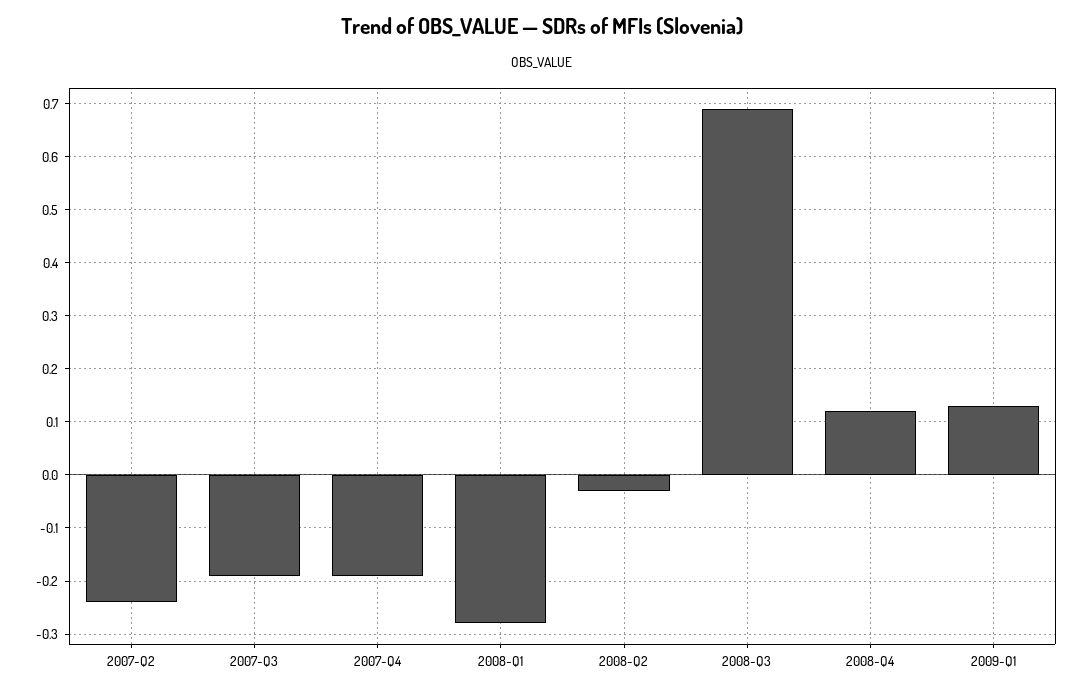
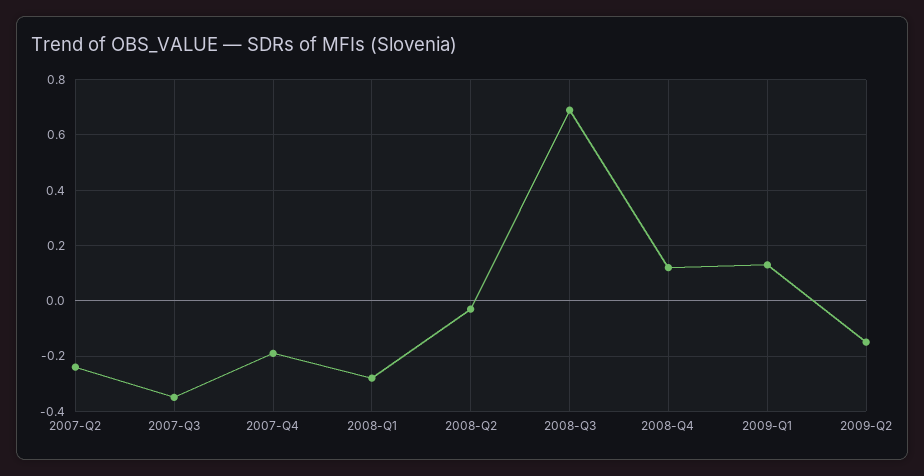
2007-Q3: -0.2 -> -0.35
2009-Q2: none -> -0.15

